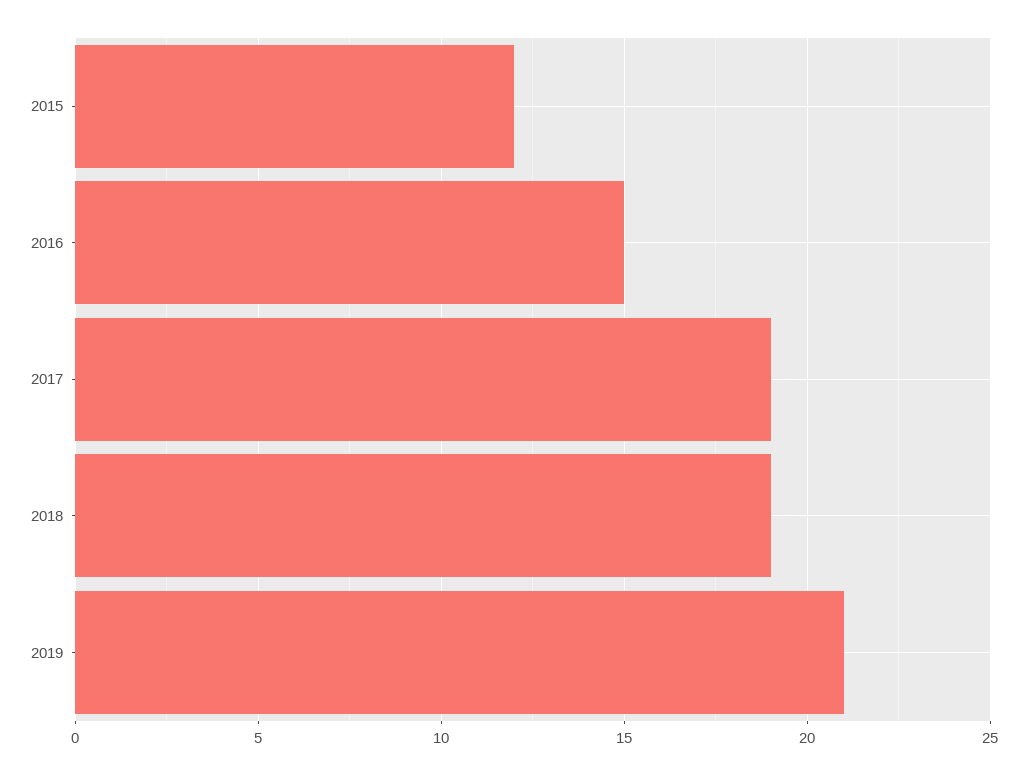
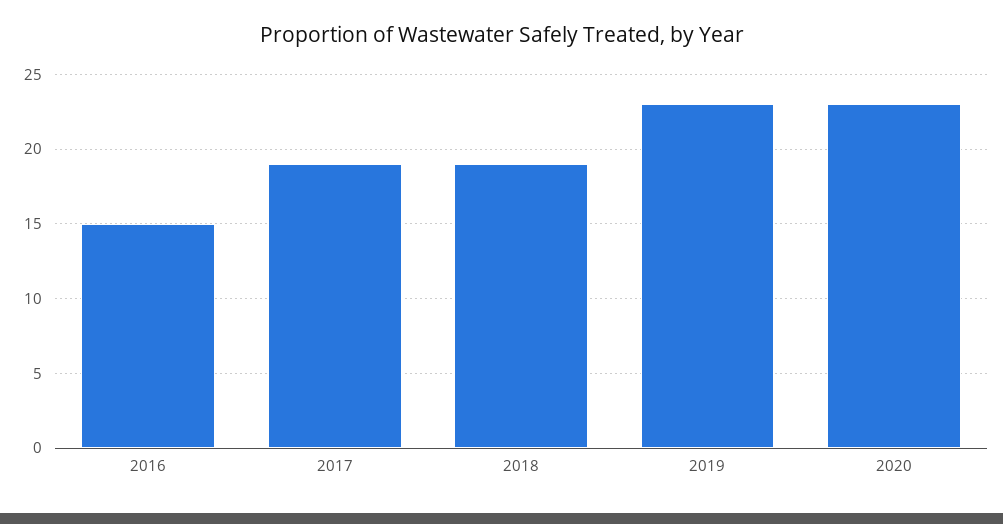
2015: 12 -> none
2019: 21 -> 23
2020: none -> 23

